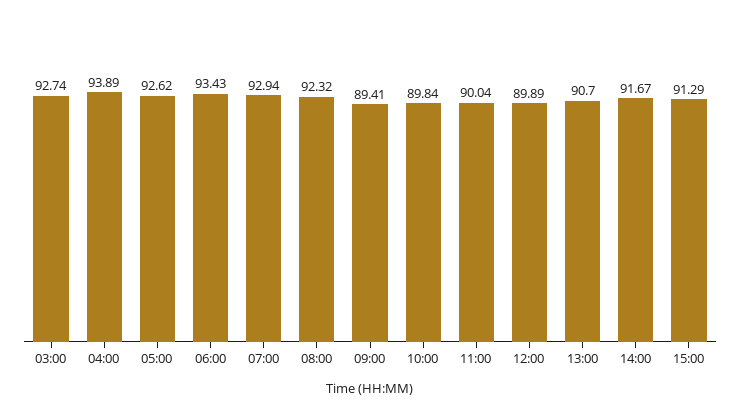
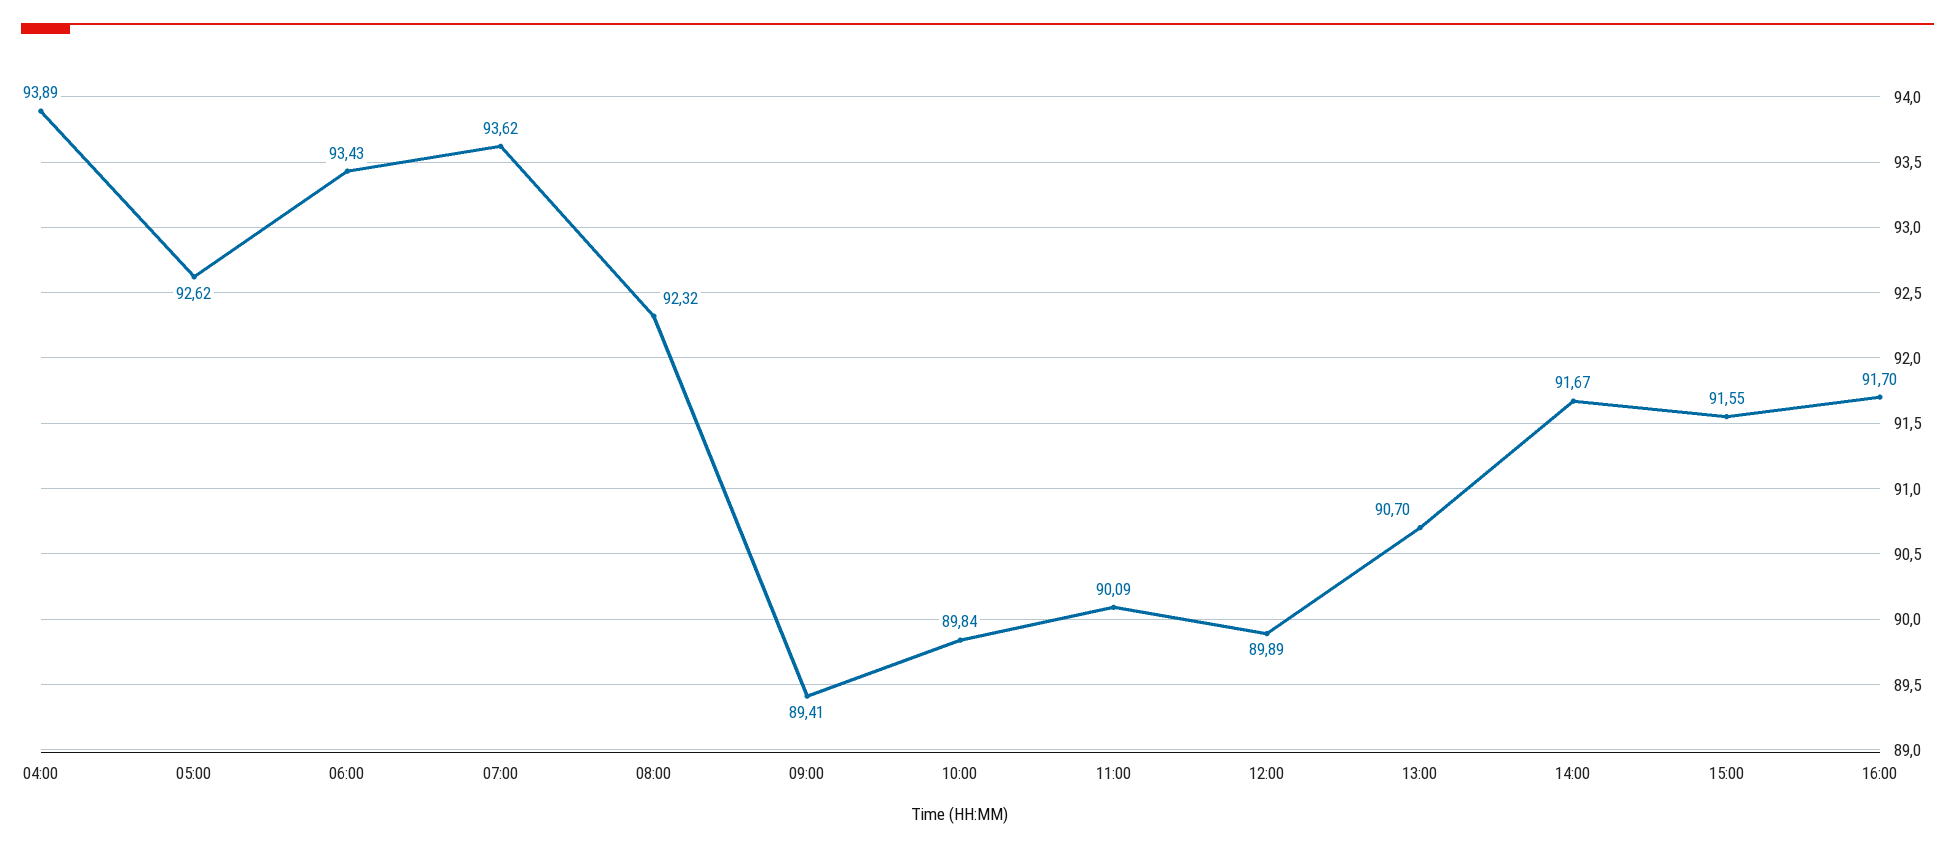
03:00: 92.74 -> none
07:00: 92.94 -> 93.62
11:00: 90.04 -> 90.09
15:00: 91.29 -> 91.55
16:00: none -> 91.7

